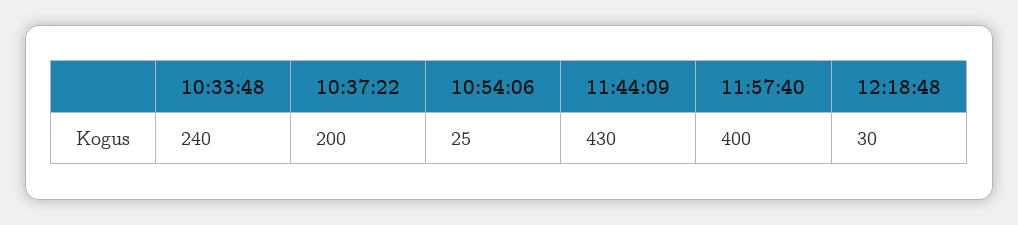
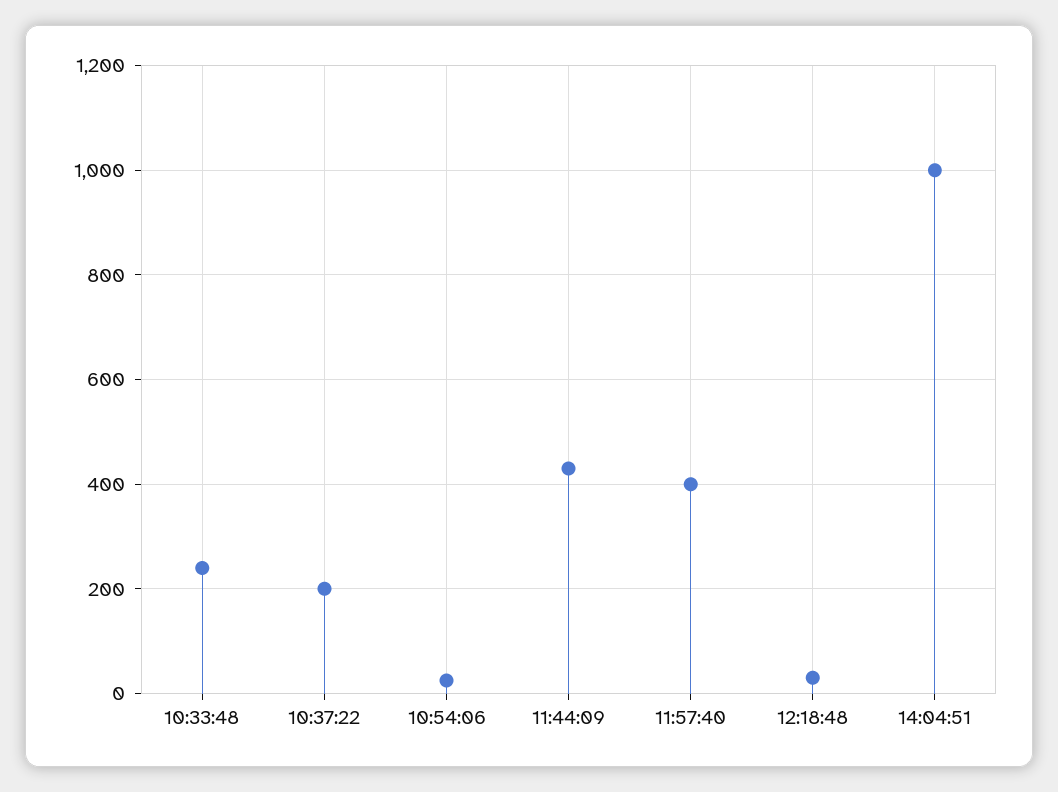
14:04:51: none -> 1000

